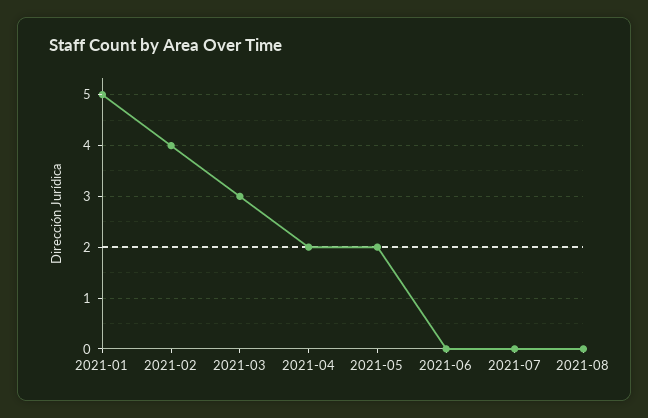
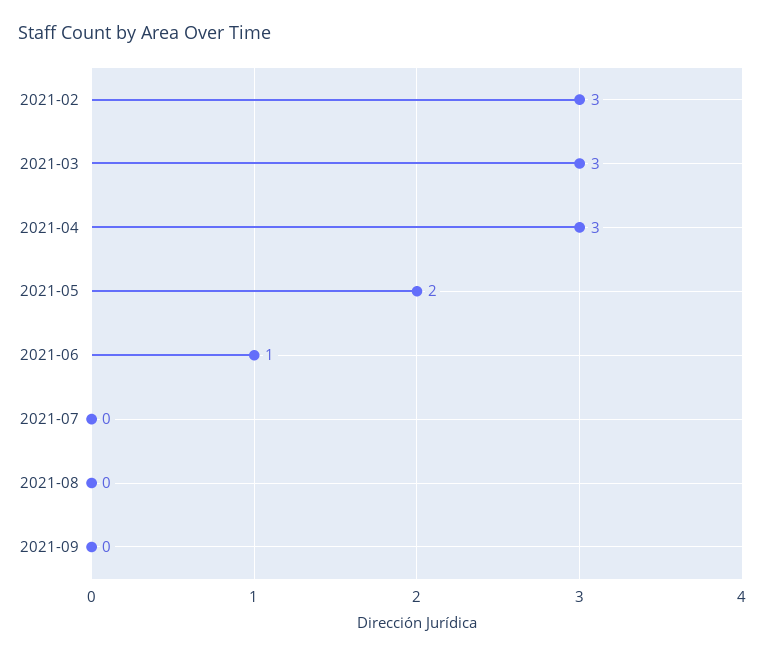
2021-01: 5 -> none
2021-02: 4 -> 3
2021-04: 2 -> 3
2021-06: 0 -> 1
2021-09: none -> 0

